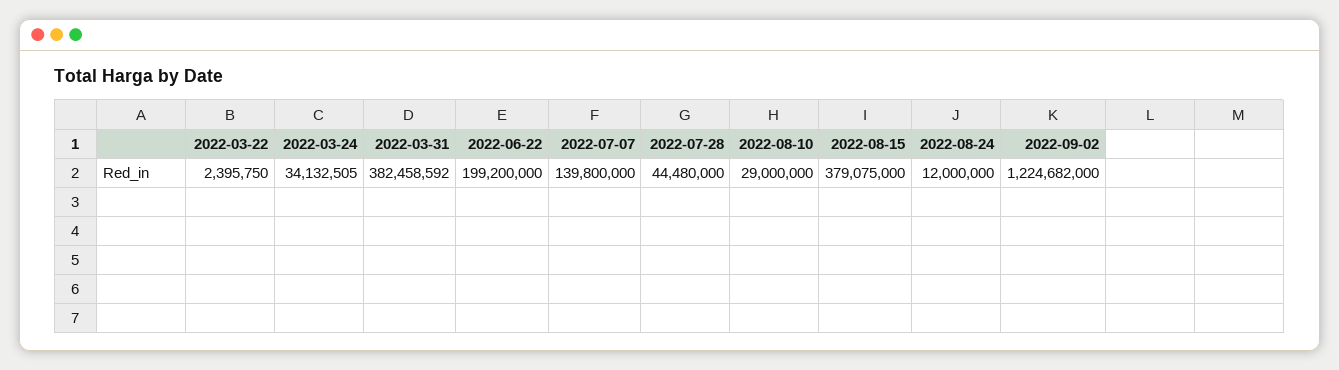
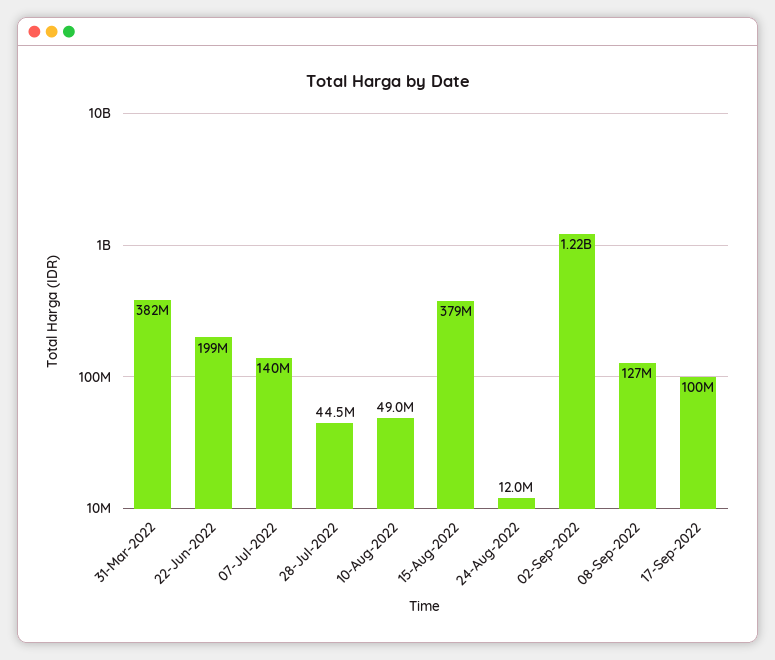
2022-03-22: 2395750 -> none
2022-03-24: 34132505 -> none
2022-08-10: 29000000 -> 49000000
08-Sep-2022: none -> 127000000
17-Sep-2022: none -> 100000000

